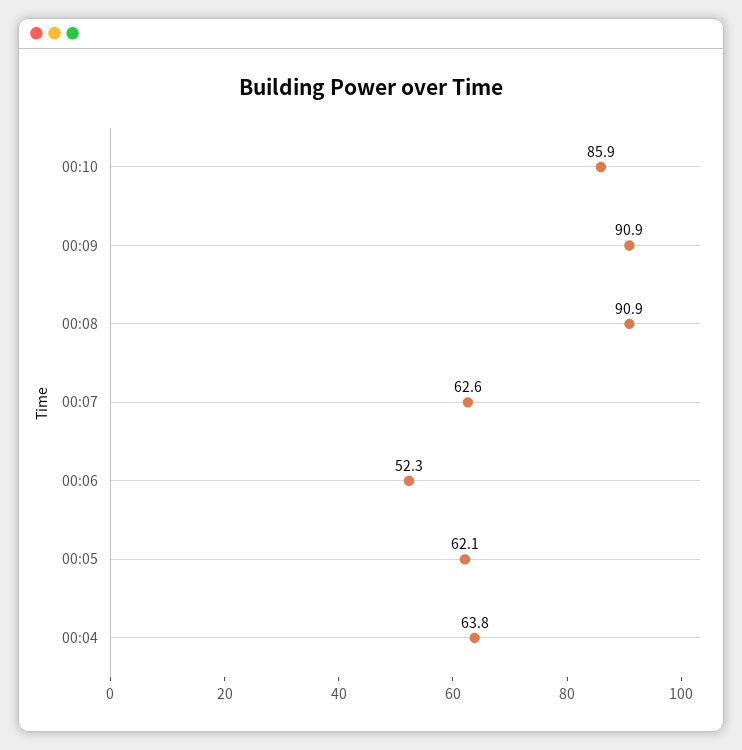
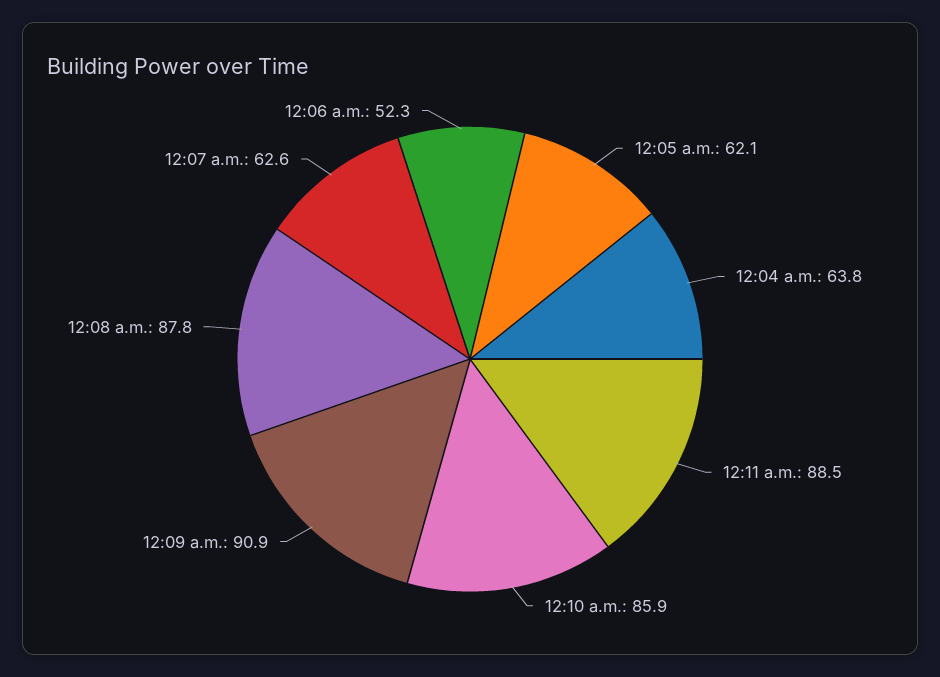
00:08: 90.9 -> 87.8
12:11 a.m.: none -> 88.5

